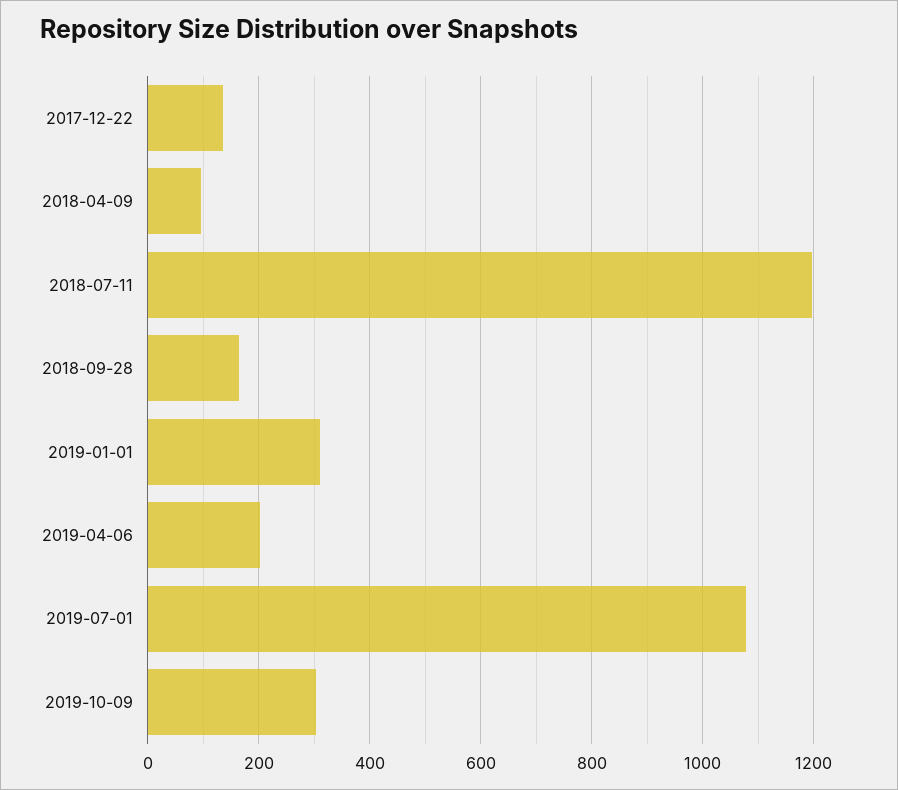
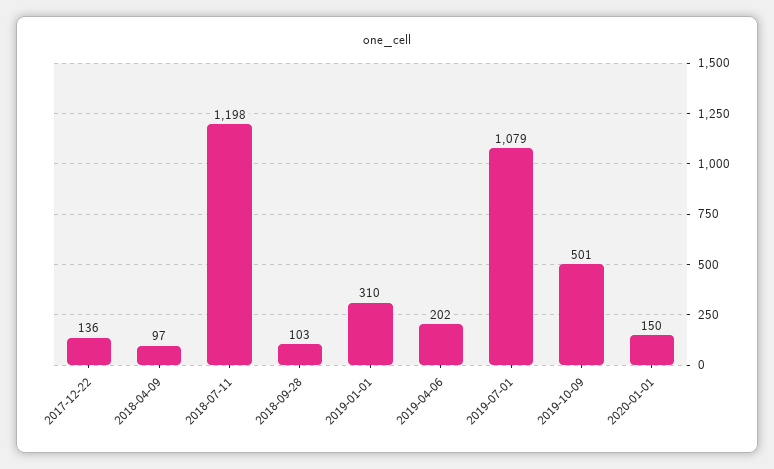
2018-09-28: 160 -> 103
2019-10-09: 300 -> 501
2020-01-01: none -> 150

